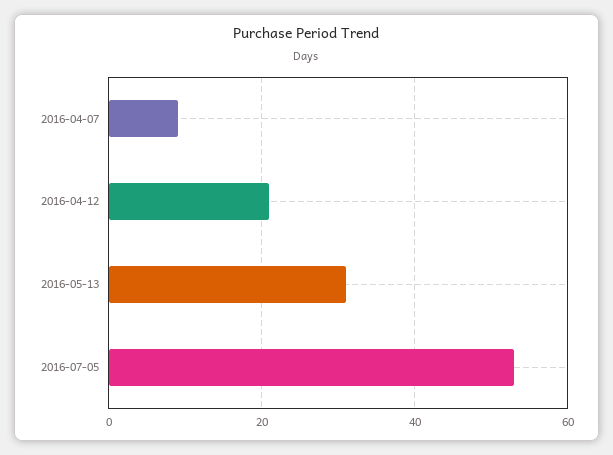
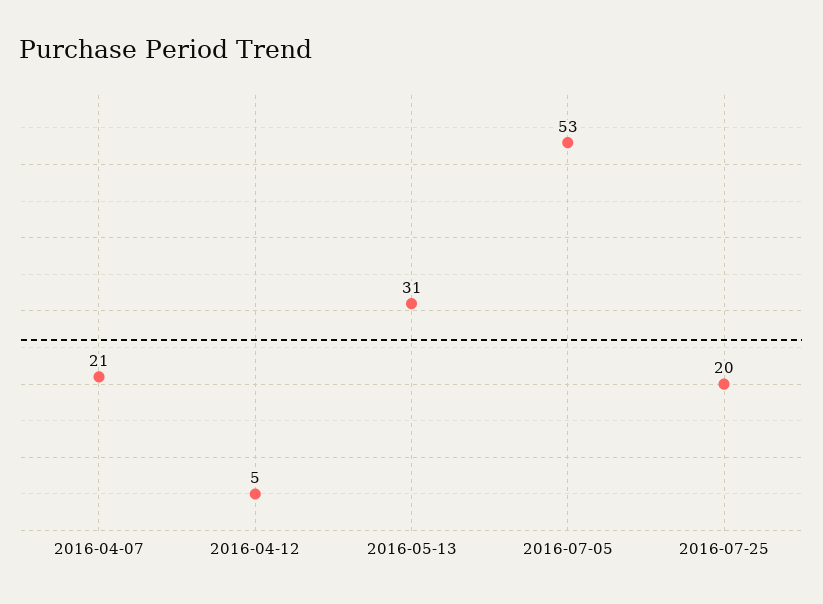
2016-04-07: 10 -> 21
2016-04-12: 20 -> 5
2016-07-25: none -> 20

